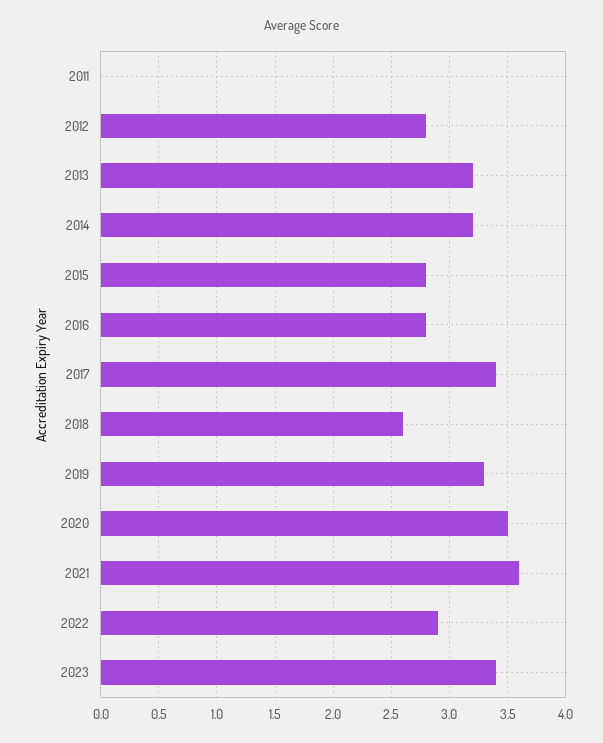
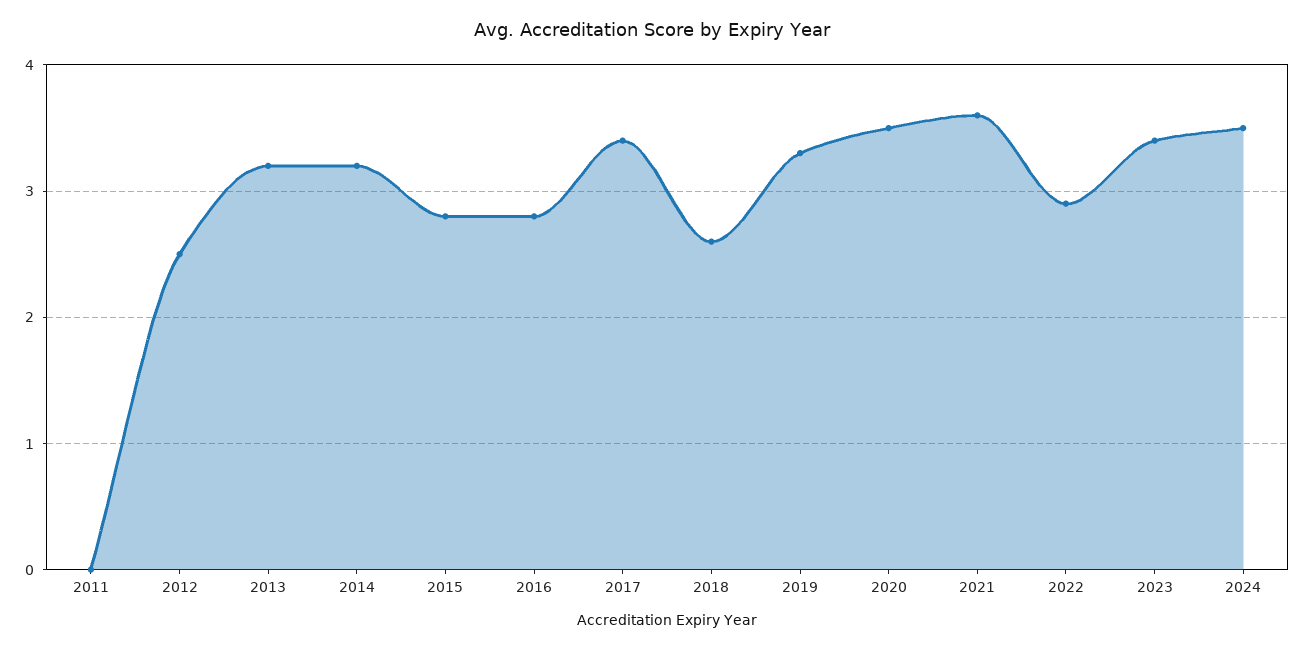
2012: 2.8 -> 2.5
2024: none -> 3.5

